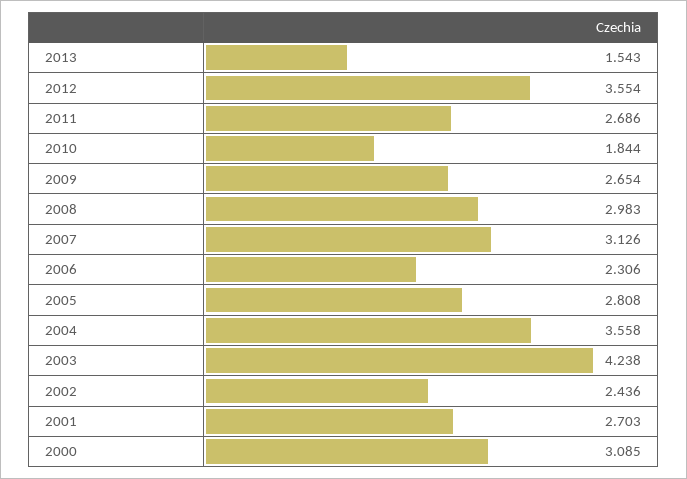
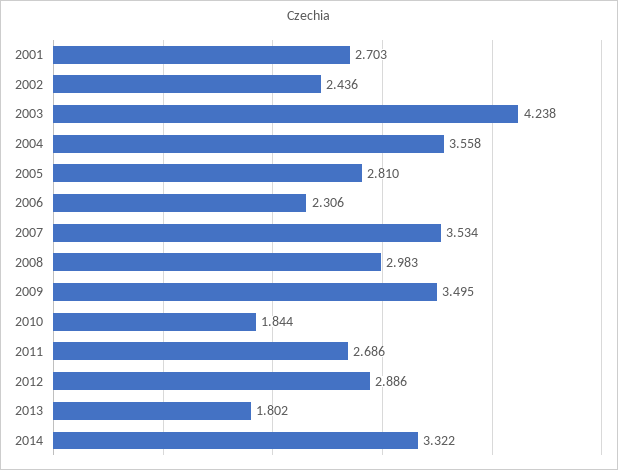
2013: 1.543 -> 1.802
2012: 3.554 -> 2.886
2009: 2.654 -> 3.495
2007: 3.126 -> 3.534
2005: 2.808 -> 2.81
2000: 3.085 -> none
2014: none -> 3.322

